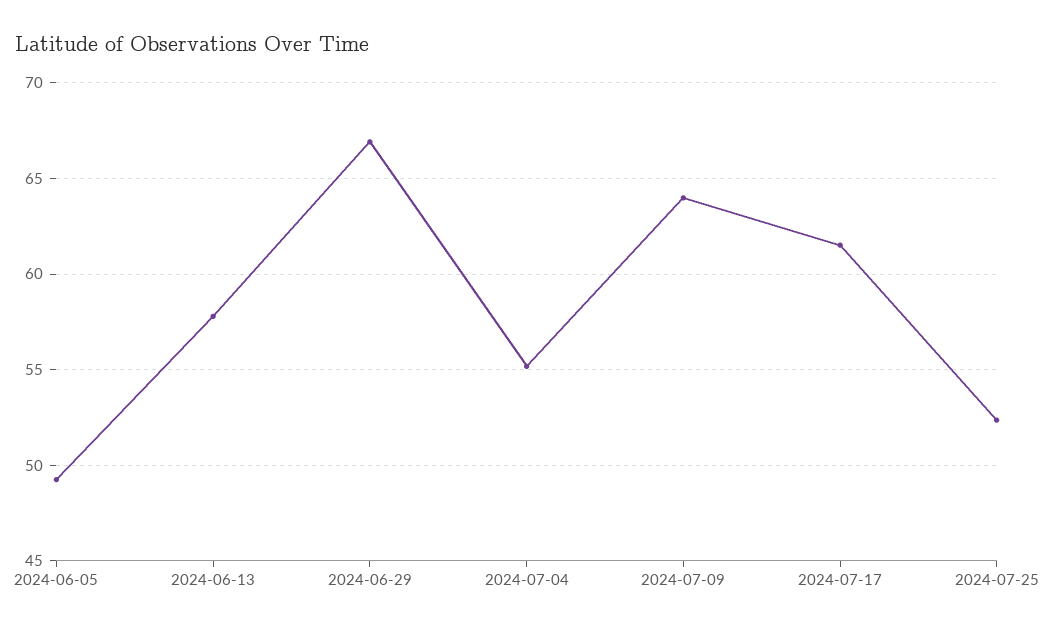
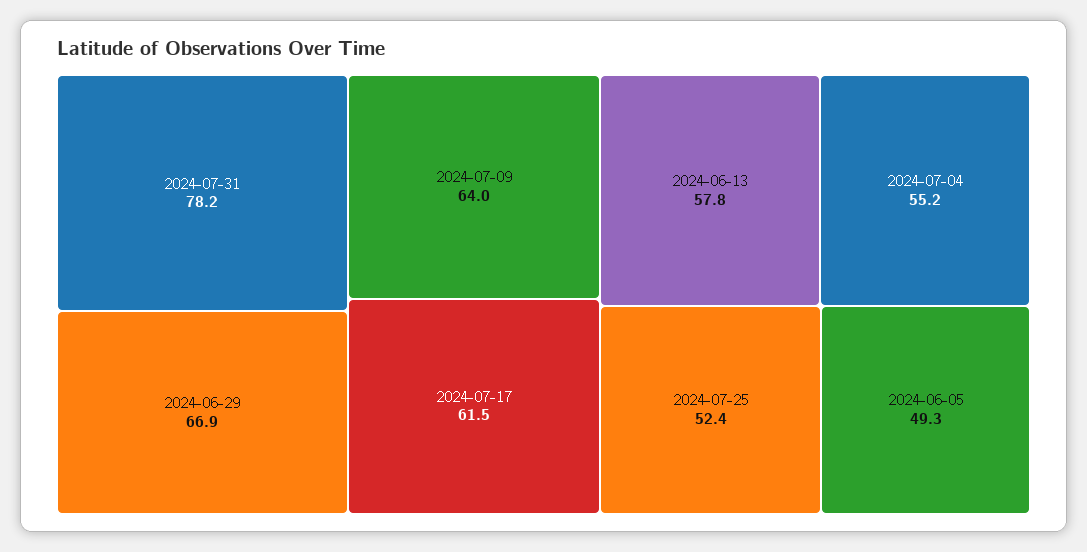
2024-07-31: none -> 78.2

